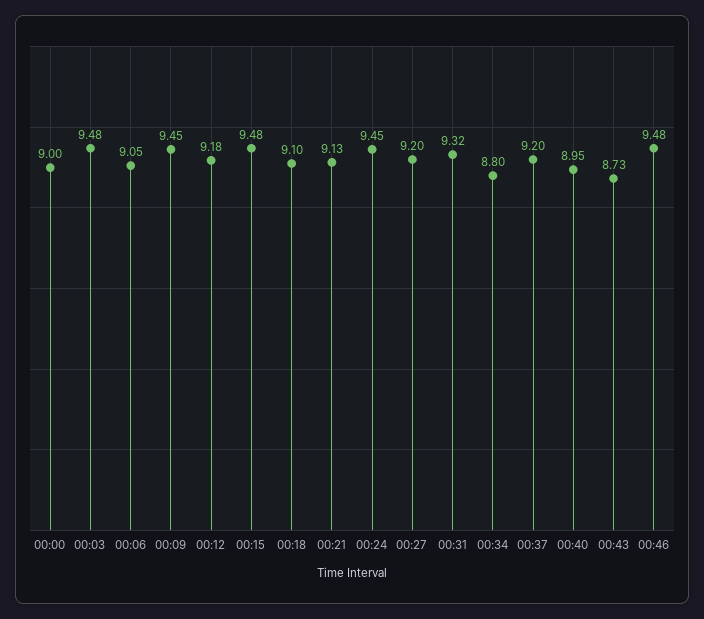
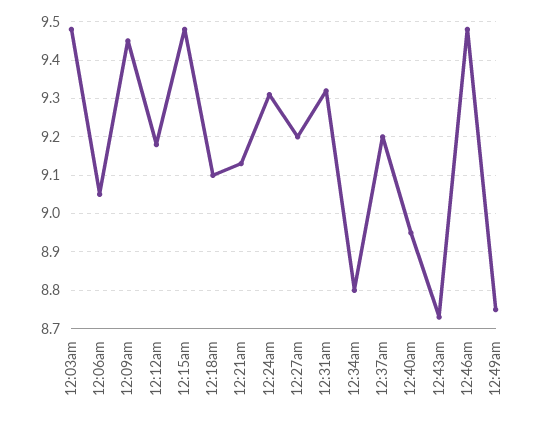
00:00: 9 -> none
00:24: 9.45 -> 9.3
12:49am: none -> 8.75

